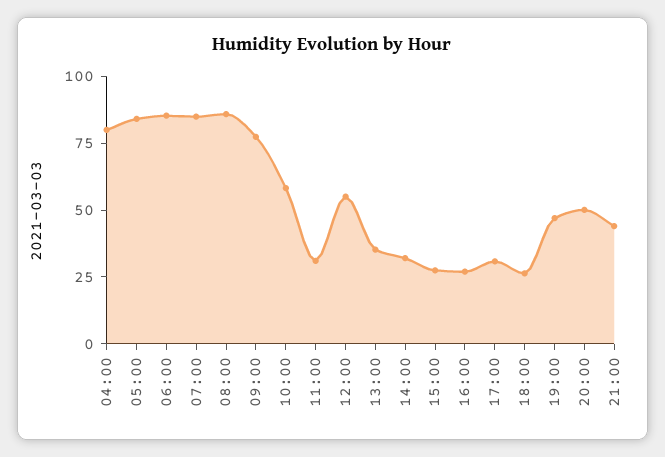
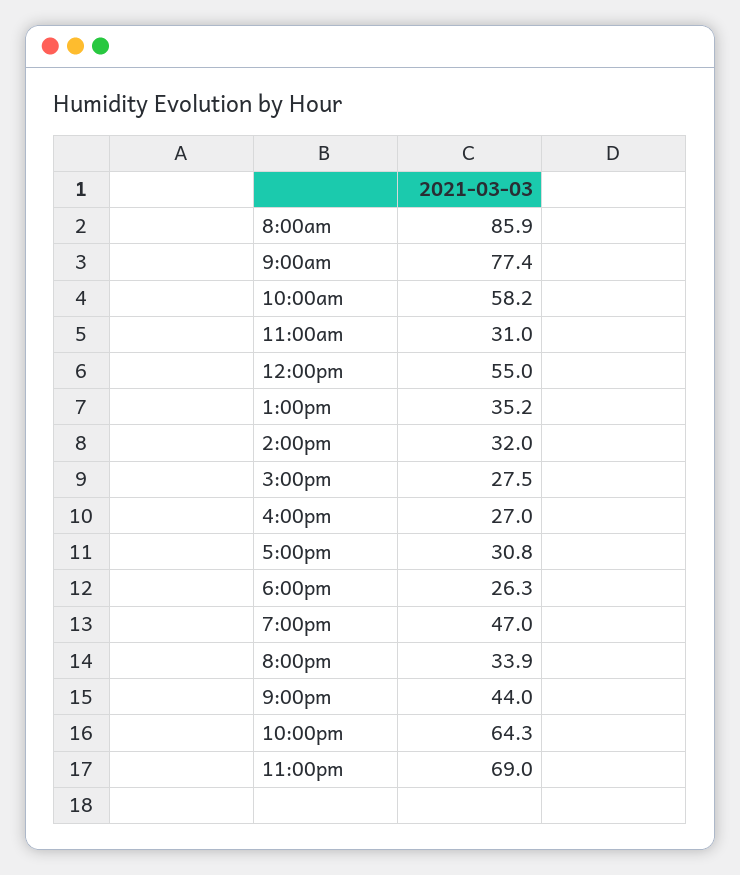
04:00: 80 -> none
05:00: 85 -> none
06:00: 85 -> none
07:00: 85 -> none
20:00: 50 -> 33.9
10:00pm: none -> 64.3
11:00pm: none -> 69

